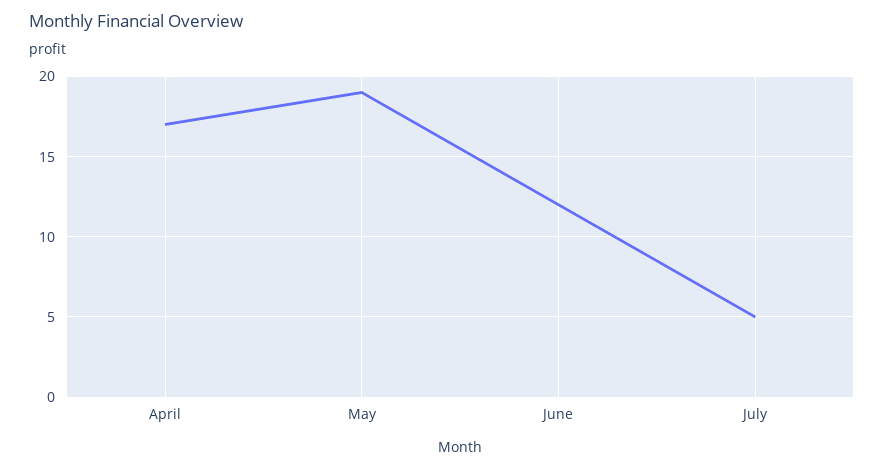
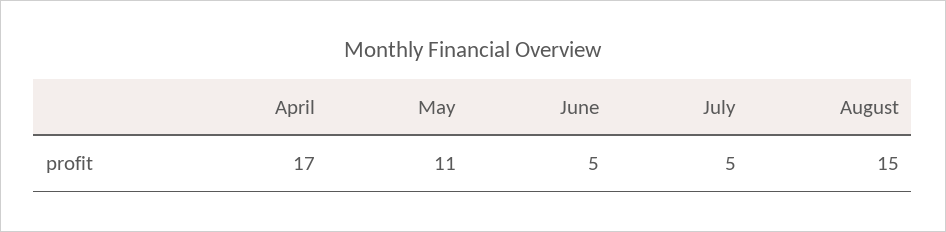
May: 19 -> 11
June: 12 -> 5
August: none -> 15

